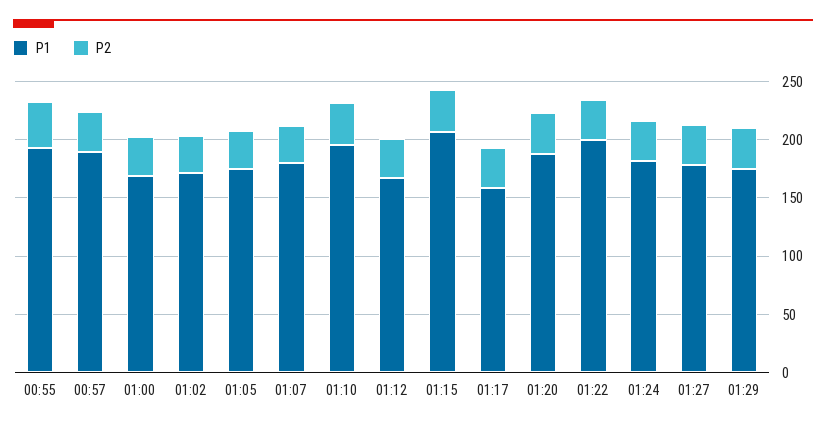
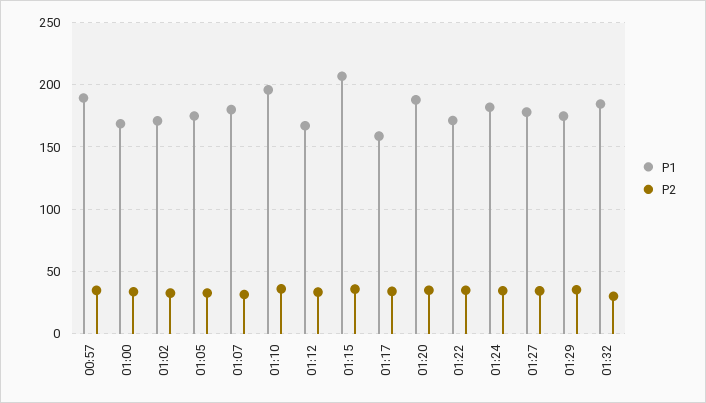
P1, 00:55: 190 -> none
P2, 00:55: 40 -> none
P1, 01:22: 200 -> 170
P1, 01:32: none -> 185
P2, 01:32: none -> 30

